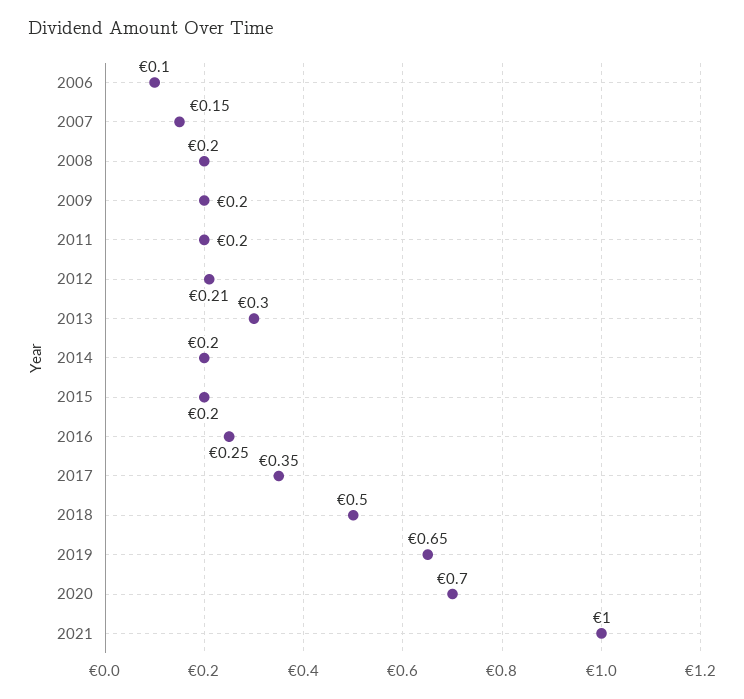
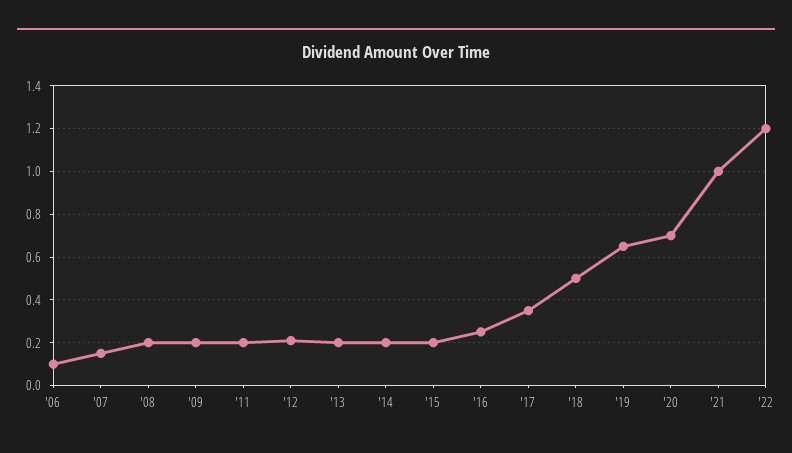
2013: 0.3 -> 0.2
'22: none -> 1.2

